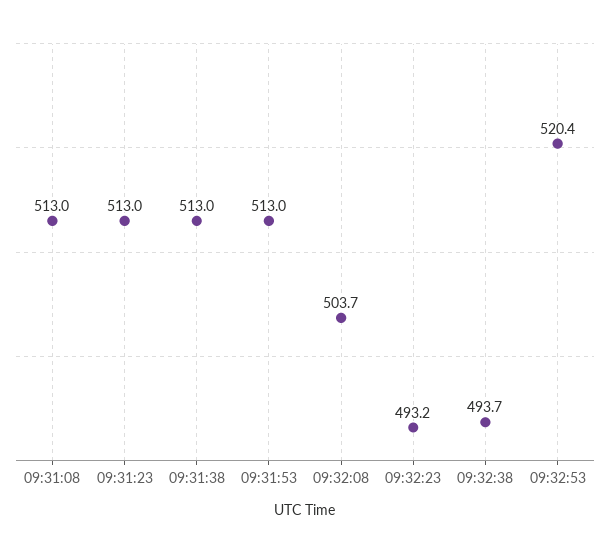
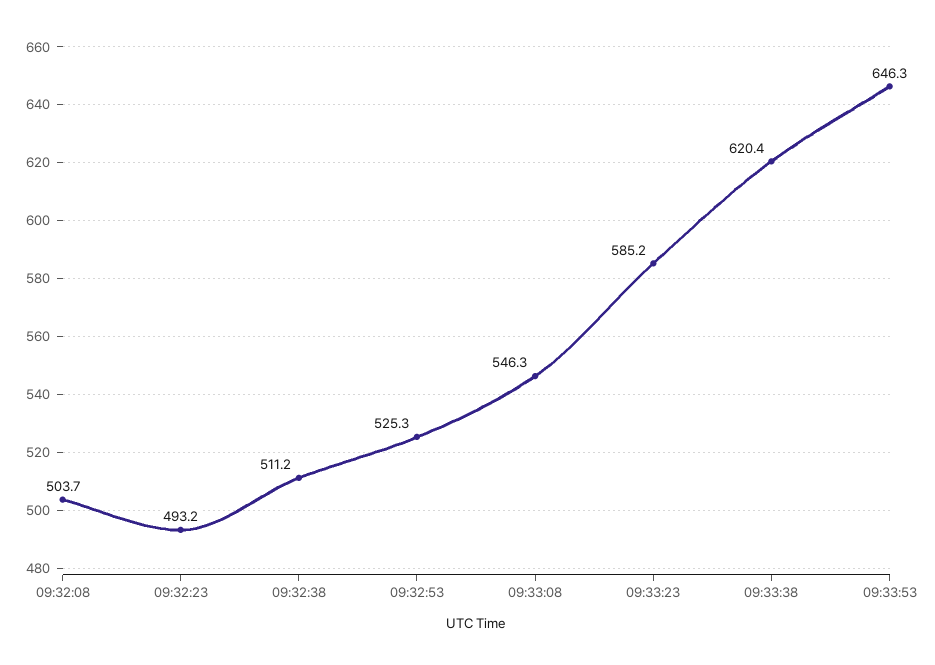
09:31:08: 513 -> none
09:31:23: 513 -> none
09:31:38: 513 -> none
09:31:53: 513 -> none
09:32:38: 493.7 -> 511.2
09:32:53: 520.4 -> 525.3
09:33:08: none -> 546.3
09:33:23: none -> 585.2
09:33:38: none -> 620.4
09:33:53: none -> 646.3

